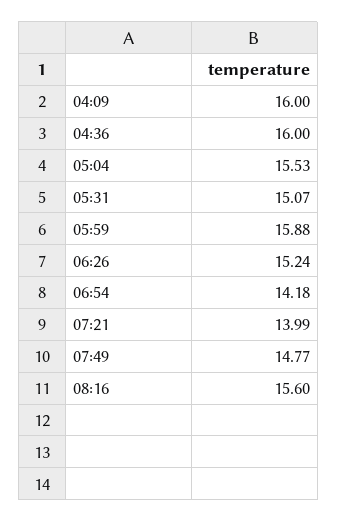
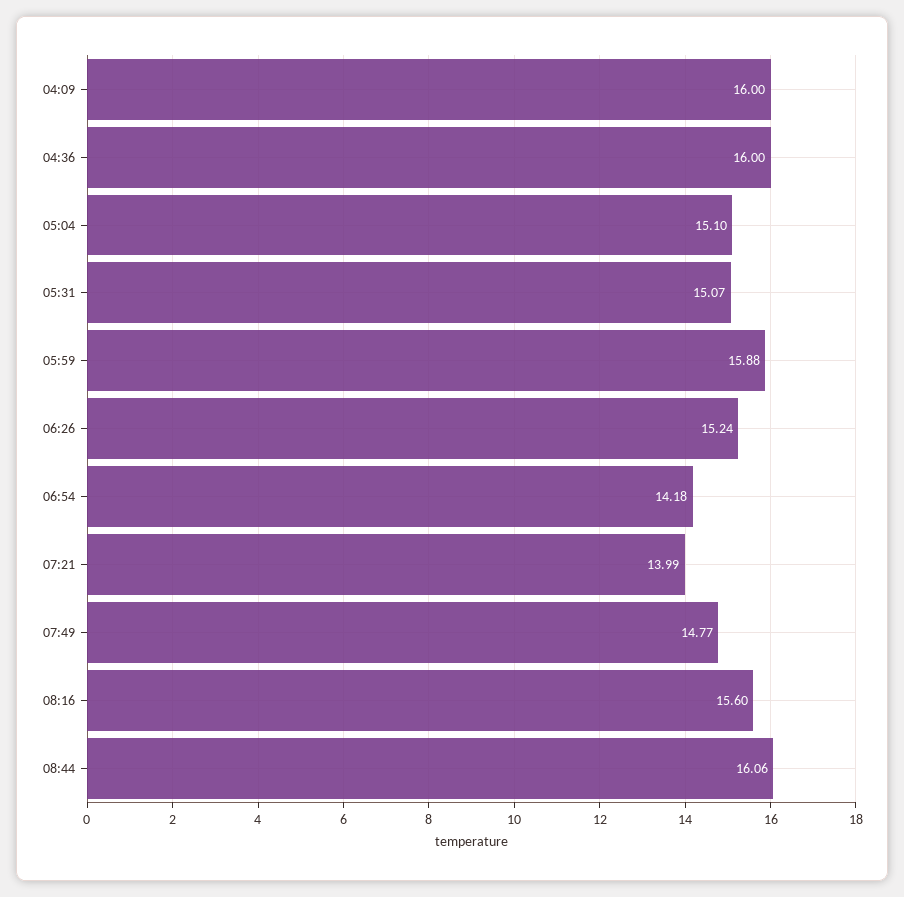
05:04: 15.53 -> 15.1
08:44: none -> 16.06

